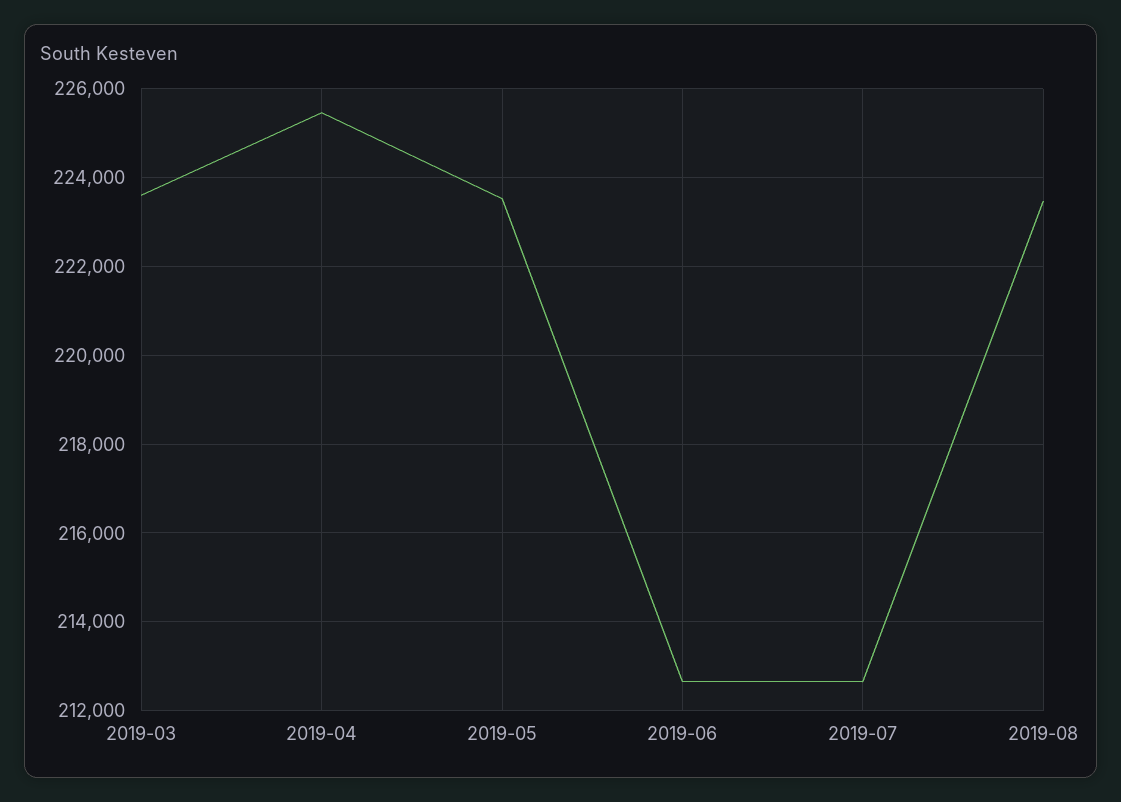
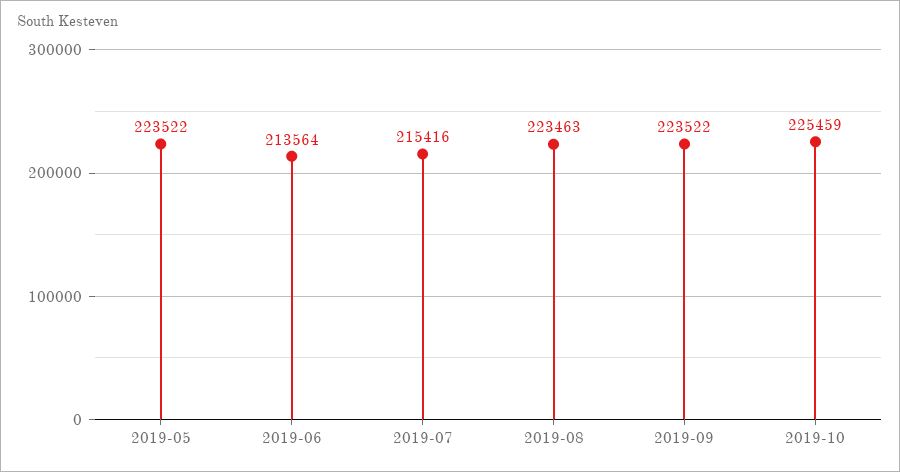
2019-03: 223600 -> none
2019-04: 225400 -> none
2019-06: 212600 -> 213564
2019-07: 212600 -> 215416
2019-09: none -> 223522
2019-10: none -> 225459

